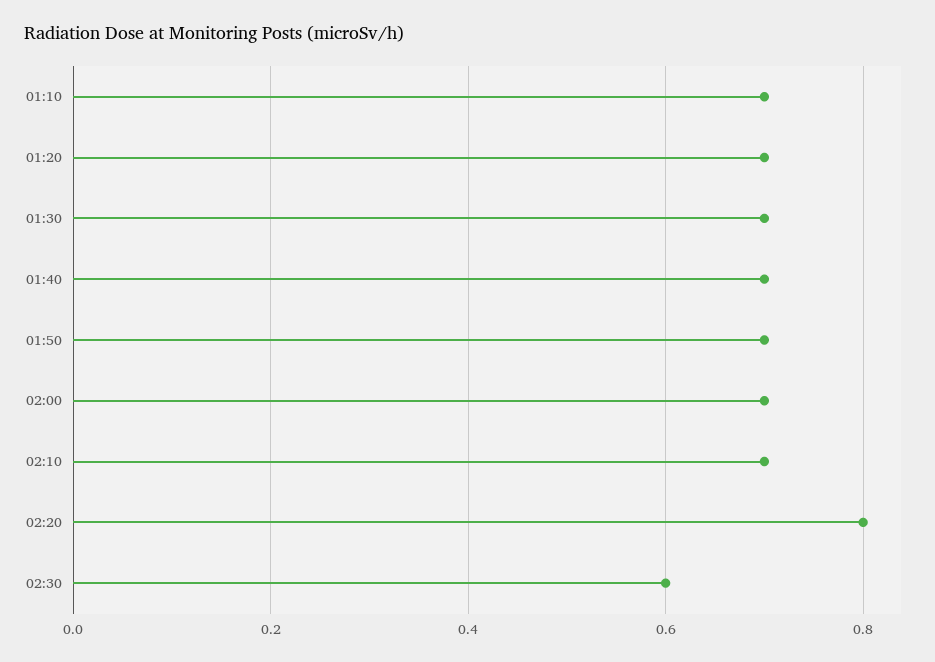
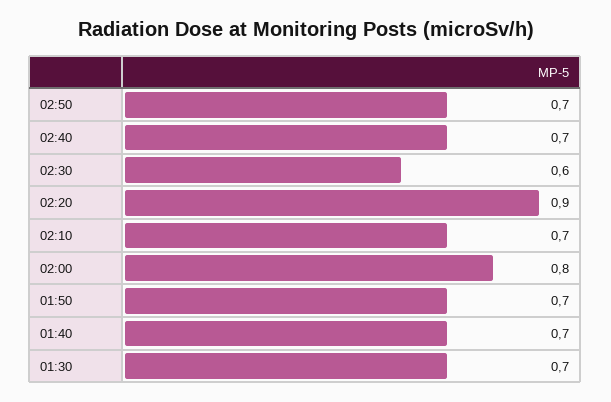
01:10: 0.7 -> none
01:20: 0.7 -> none
02:00: 0.7 -> 0.8
02:20: 0.8 -> 0.9
02:50: none -> 0.7
02:40: none -> 0.7

